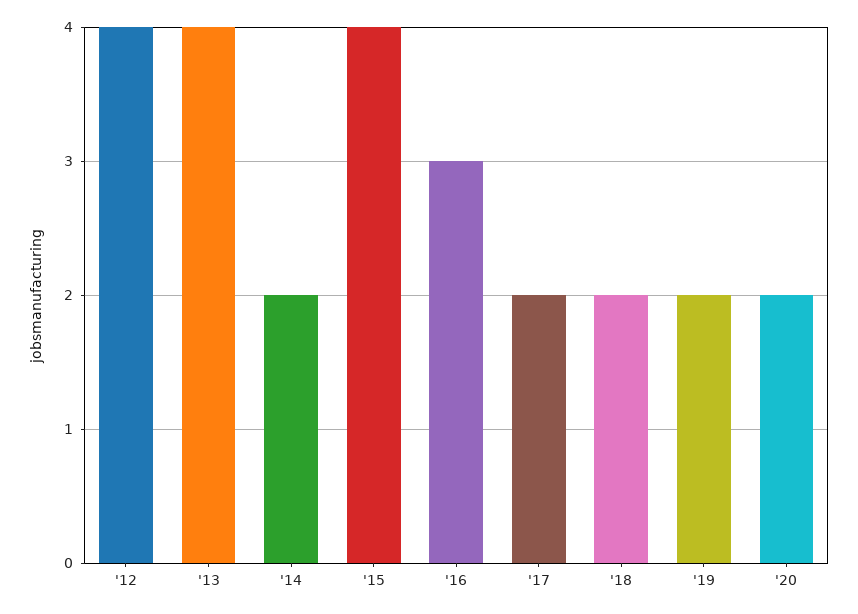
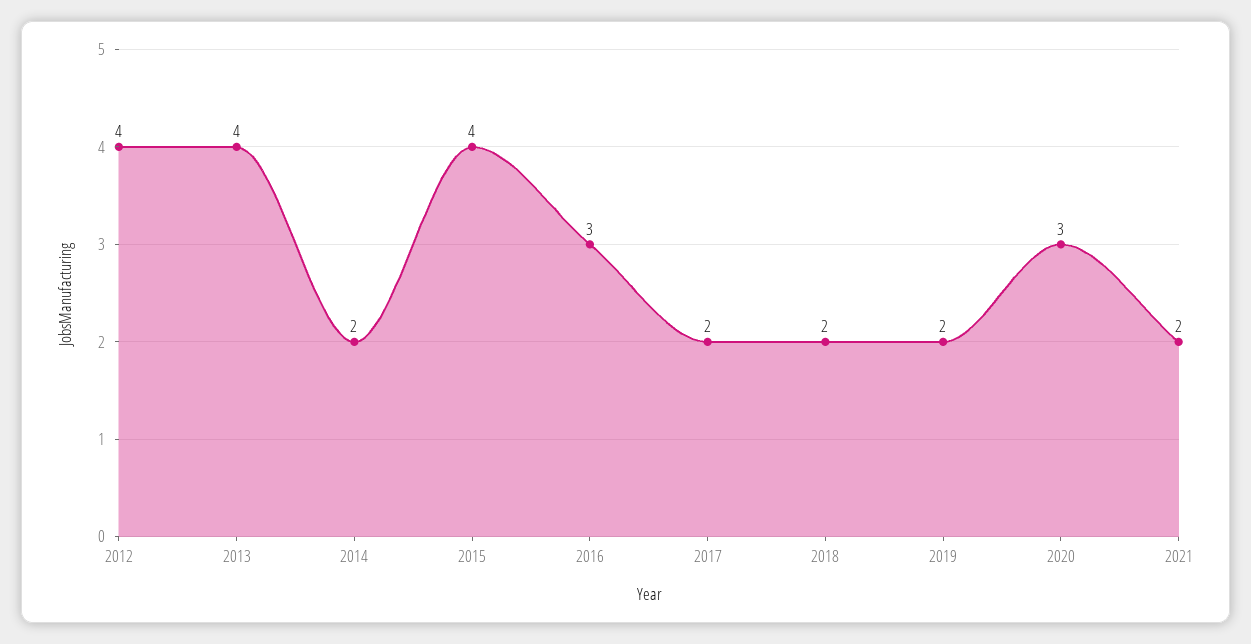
'20: 2 -> 3
2021: none -> 2

